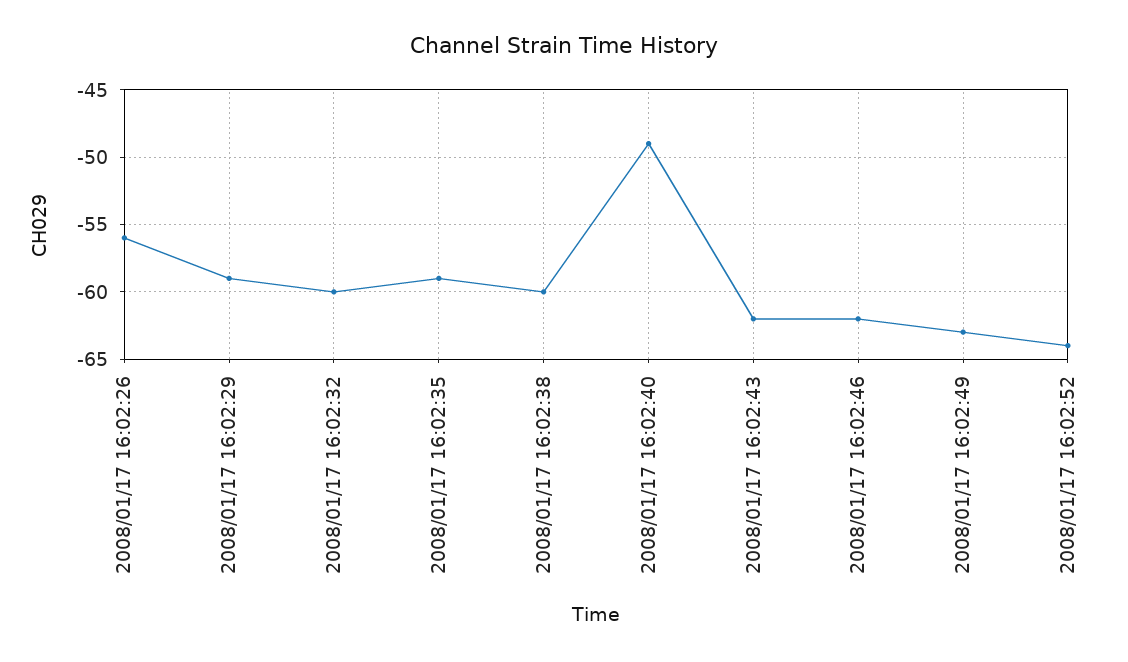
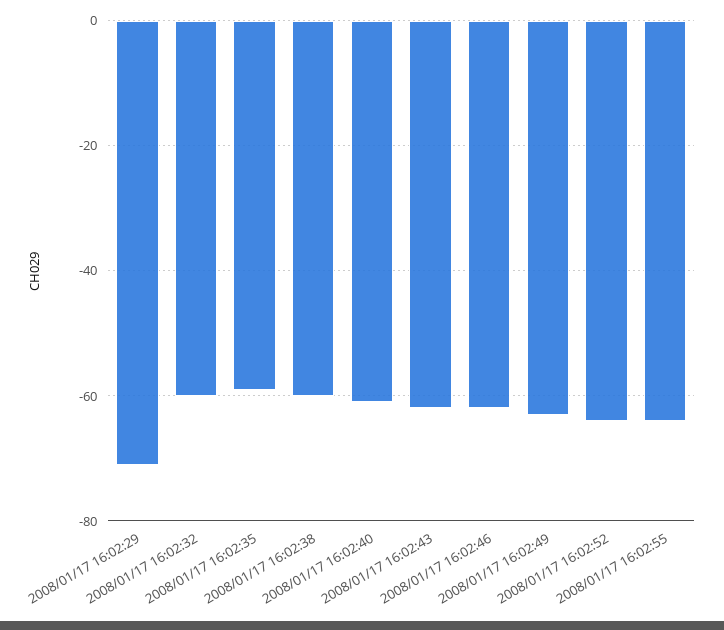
2008/01/17 16:02:26: -56 -> none
2008/01/17 16:02:29: -59 -> -70
2008/01/17 16:02:40: -49 -> -60
2008/01/17 16:02:55: none -> -65

